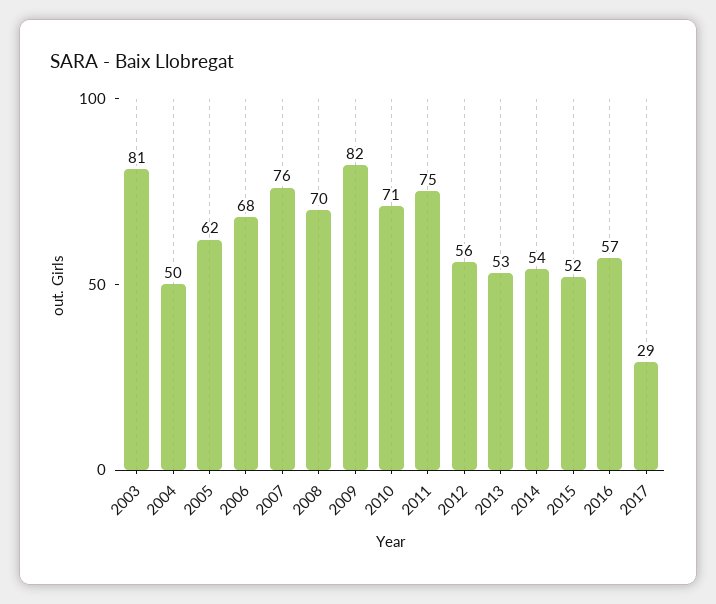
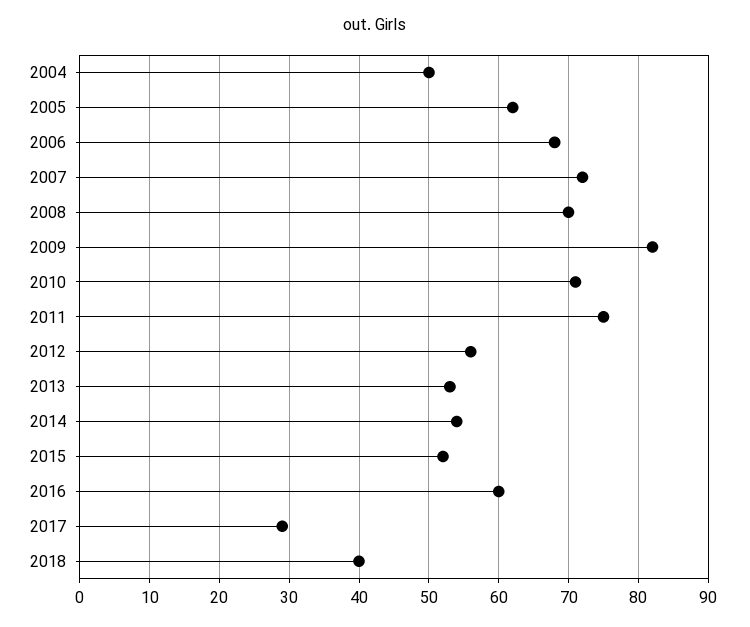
2003: 81 -> none
2007: 76 -> 72
2016: 57 -> 60
2018: none -> 40

